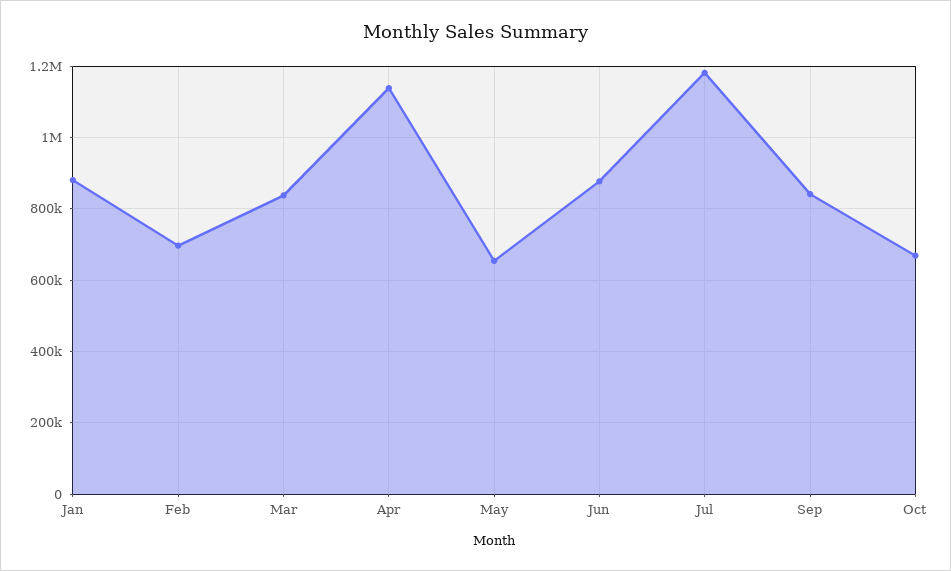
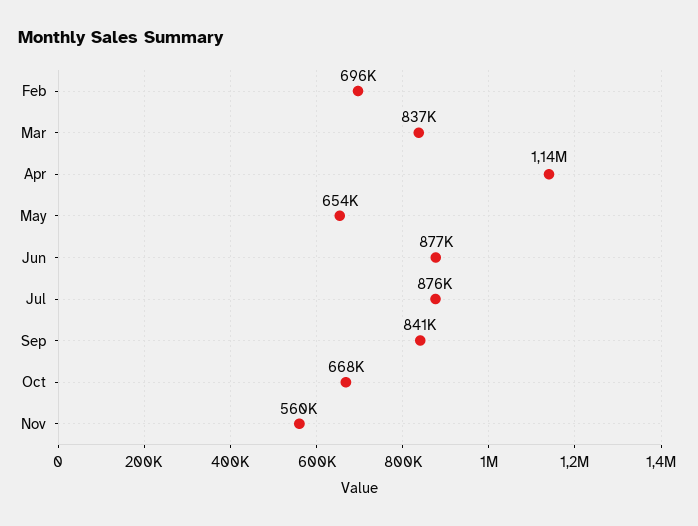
Jan: 880000 -> none
Jul: 1180000 -> 876000
Nov: none -> 560000

